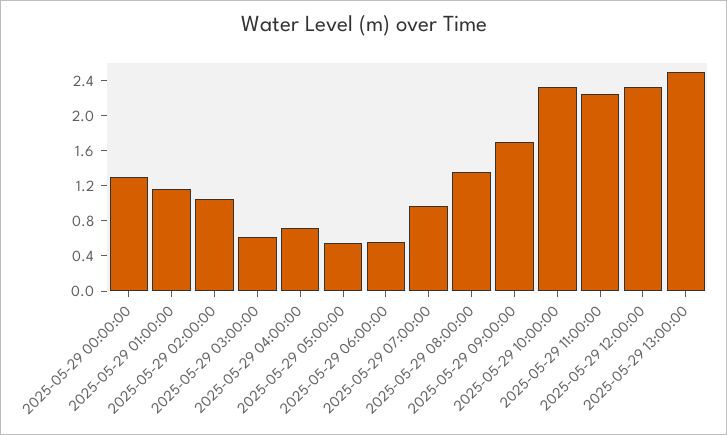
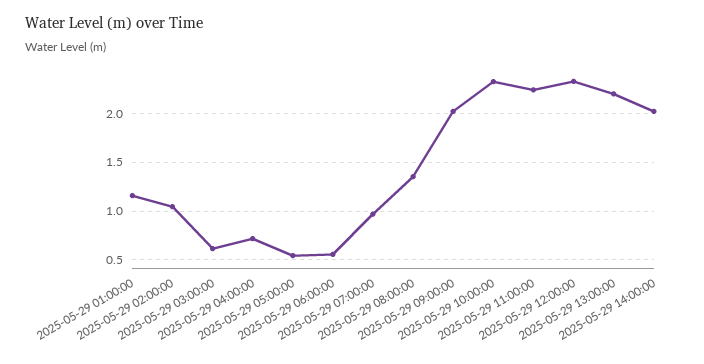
2025-05-29 00:00:00: 1.3 -> none
2025-05-29 09:00:00: 1.7 -> 2
2025-05-29 13:00:00: 2.5 -> 2.2
2025-05-29 14:00:00: none -> 2

